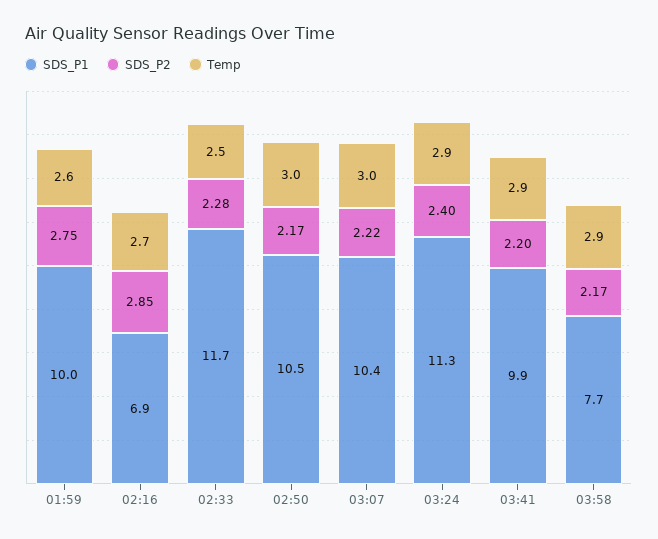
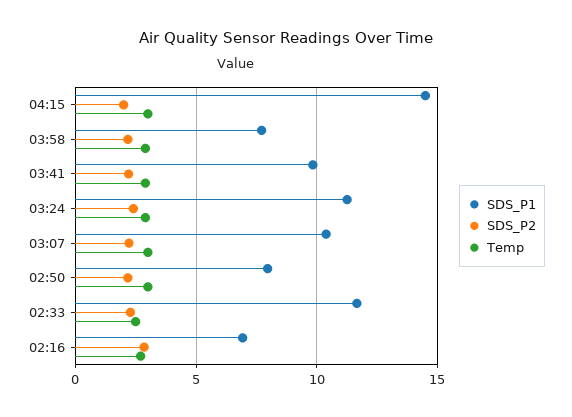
SDS_P1, 01:59: 10 -> none
SDS_P2, 01:59: 2.75 -> none
Temp, 01:59: 2.6 -> none
SDS_P1, 02:50: 10.5 -> 8
SDS_P1, 04:15: none -> 14.5
SDS_P2, 04:15: none -> 2
Temp, 04:15: none -> 3

